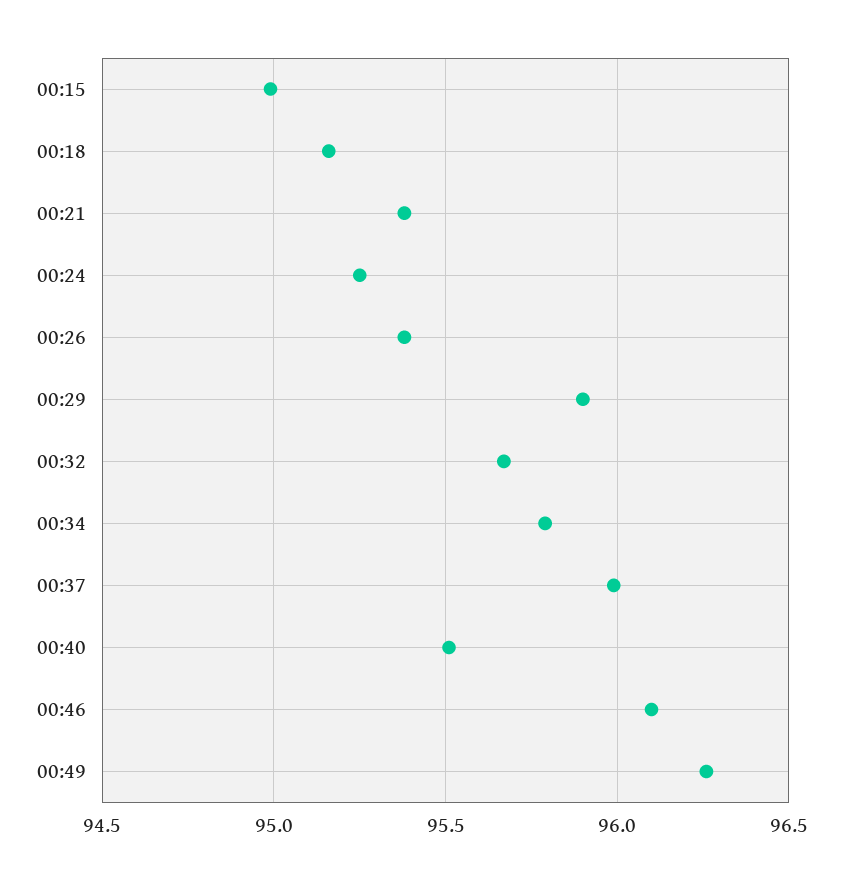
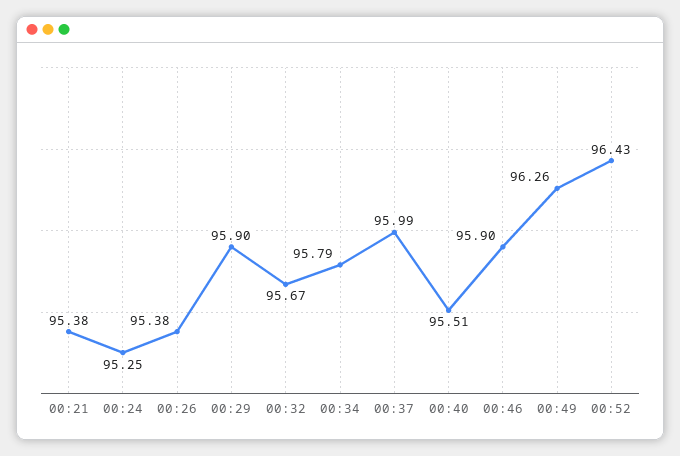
00:15: 95 -> none
00:18: 95.15 -> none
00:46: 96.1 -> 95.9
00:52: none -> 96.43

